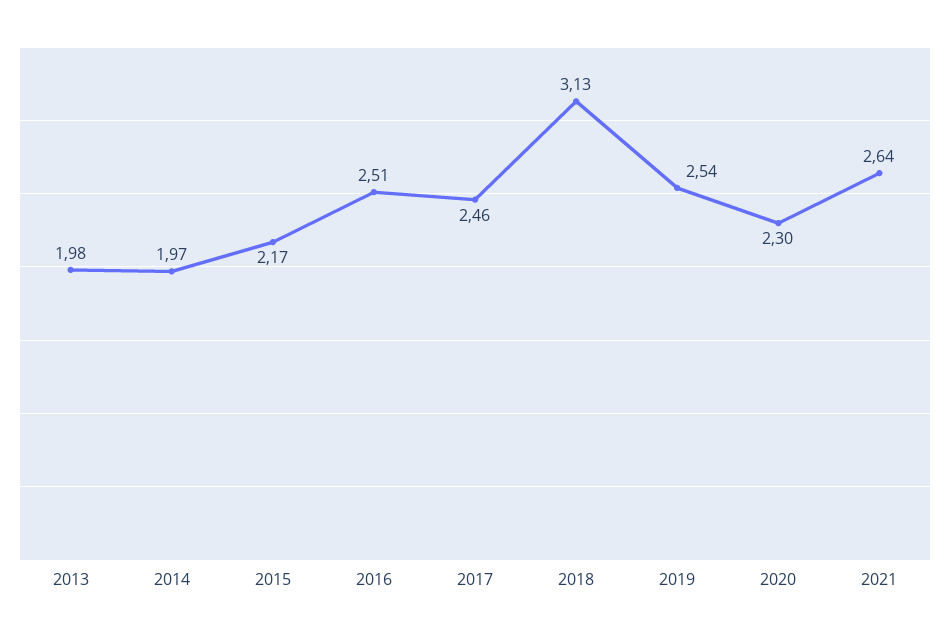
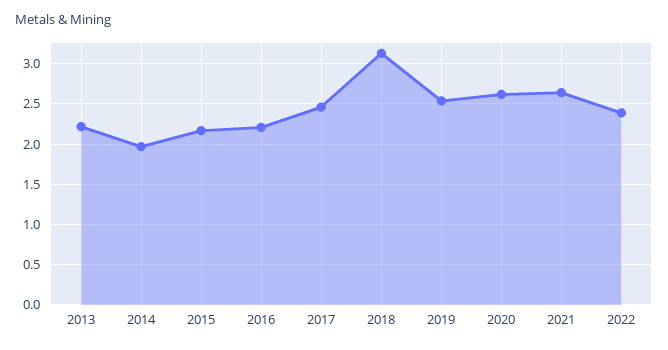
2013: 1.98 -> 2.2
2016: 2.51 -> 2.2
2020: 2.3 -> 2.6
2022: none -> 2.4

